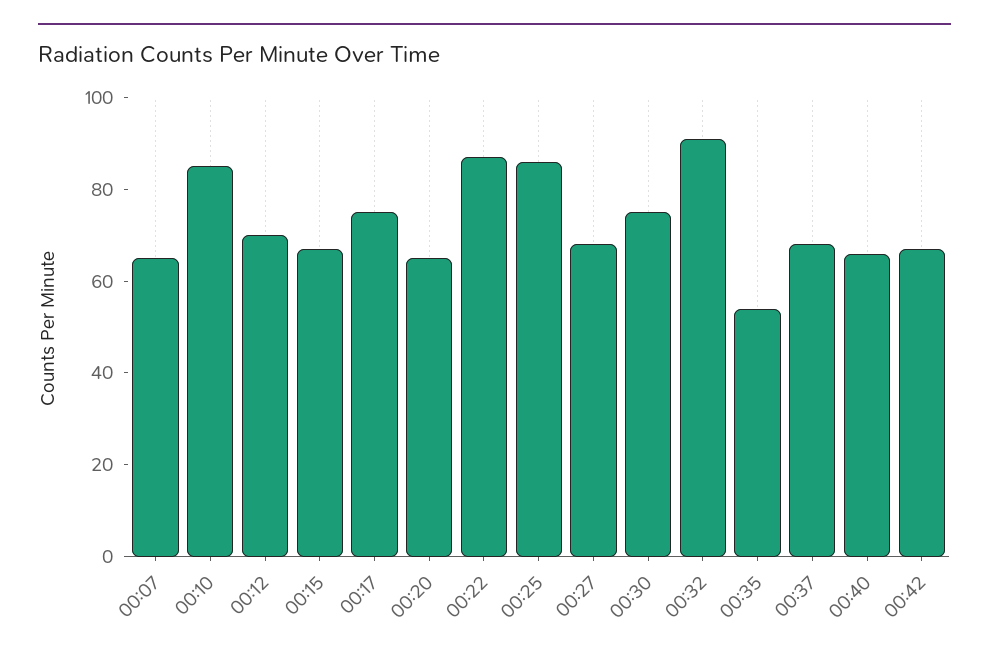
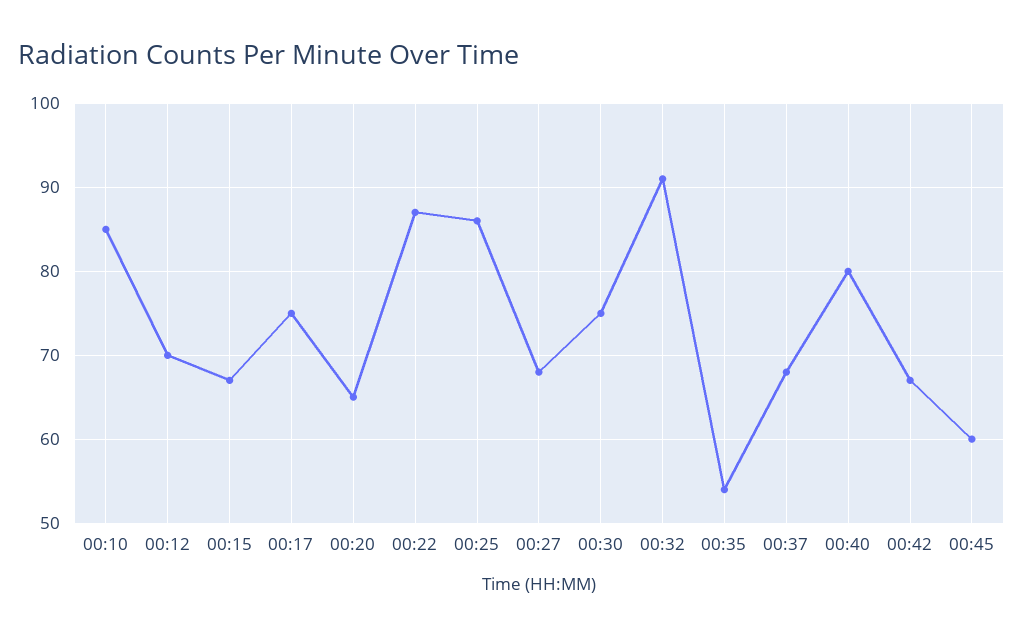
00:07: 65 -> none
00:40: 65 -> 80
00:45: none -> 60

